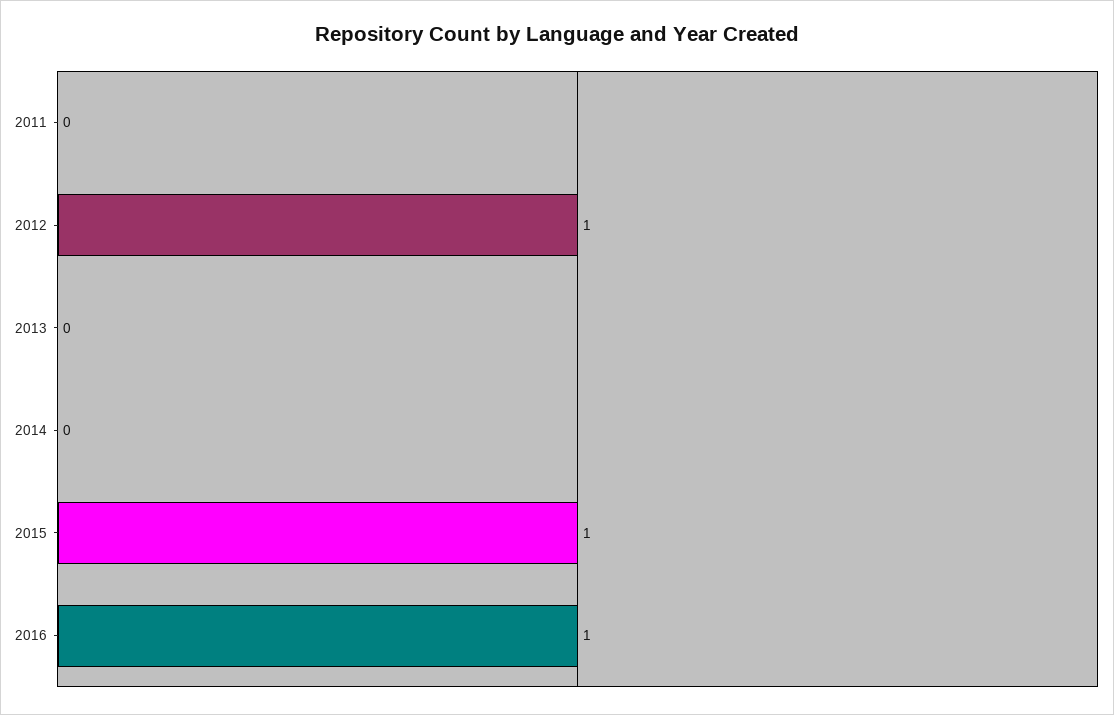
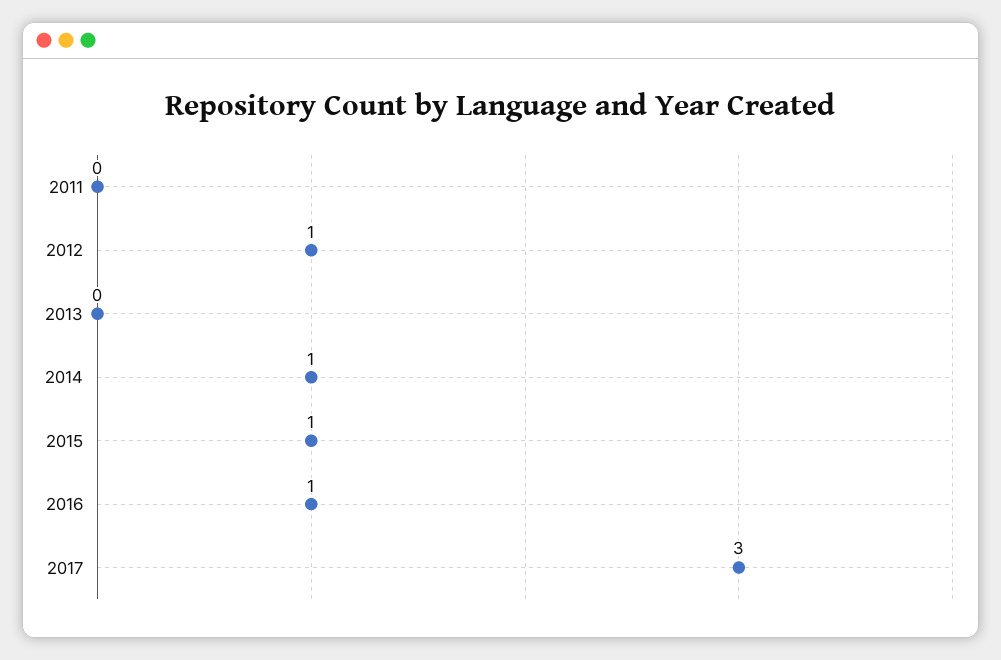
2014: 0 -> 1
2017: none -> 3

